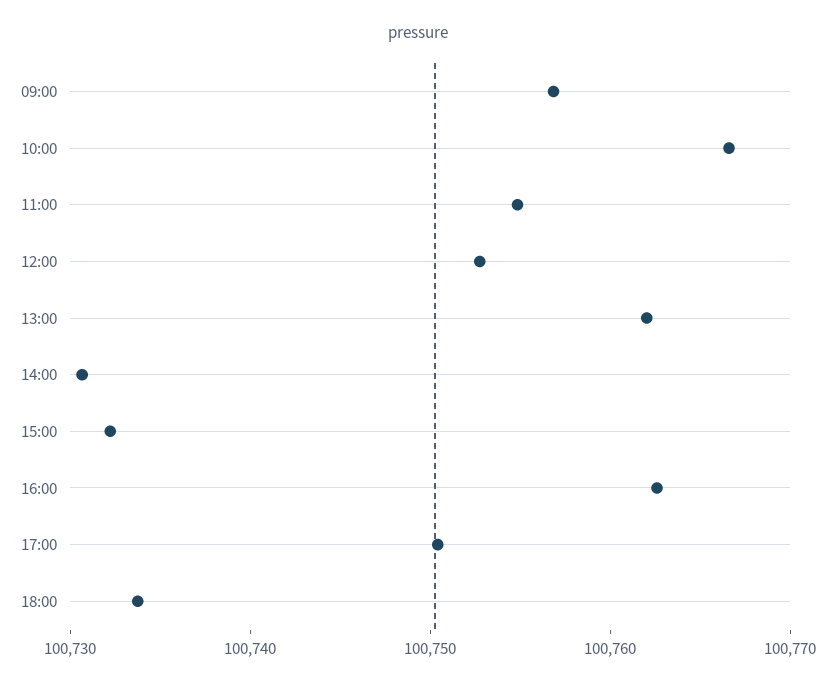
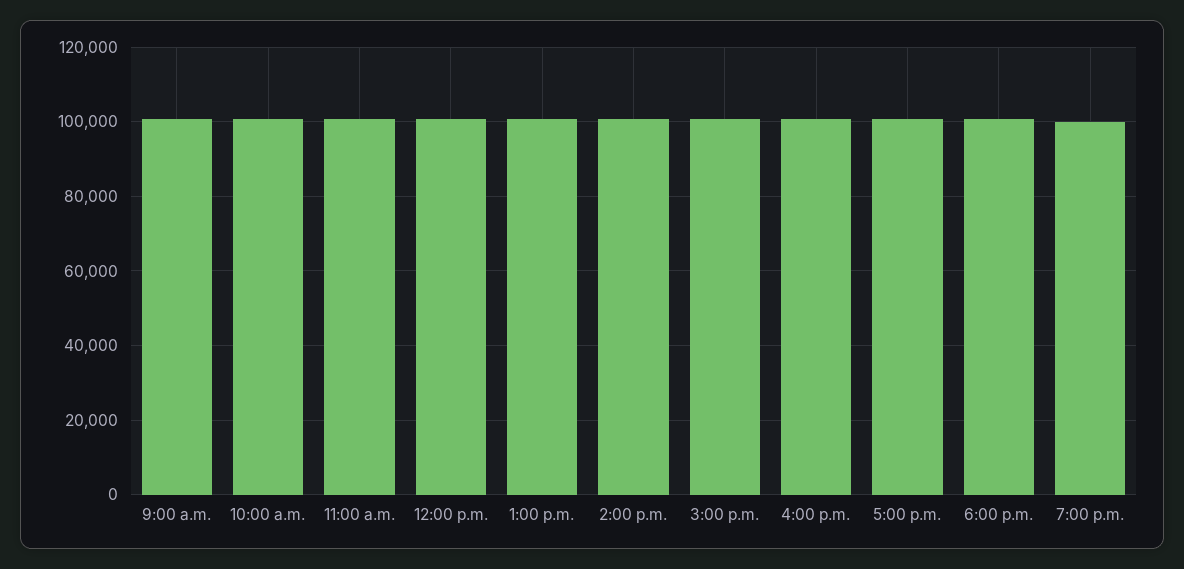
7:00 p.m.: none -> 100000

